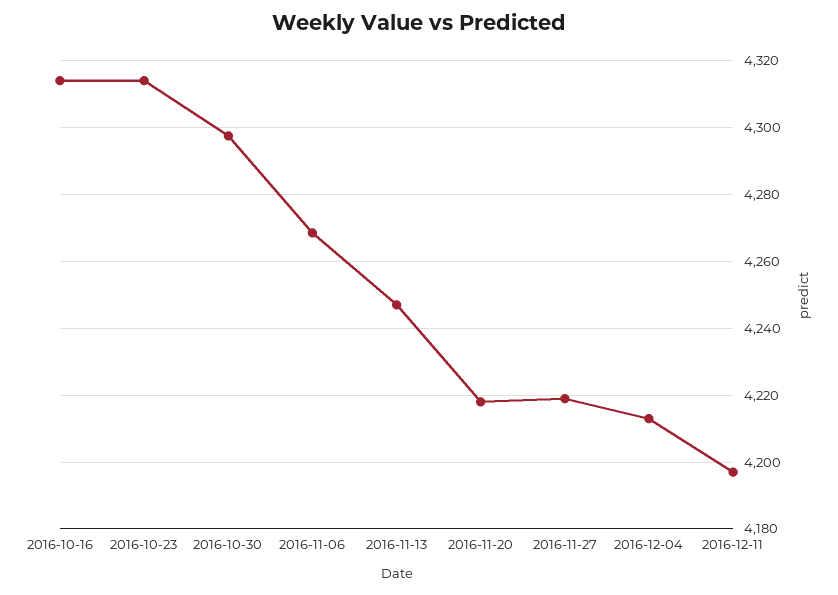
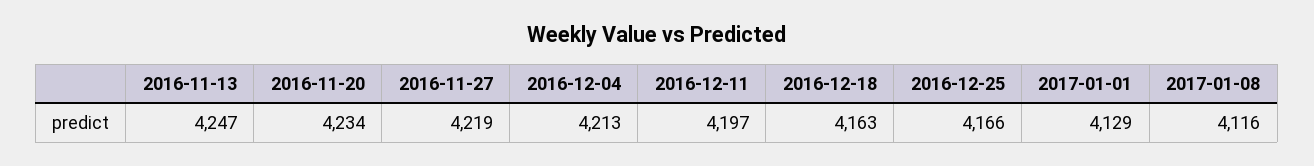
2016-10-16: 4314 -> none
2016-10-23: 4314 -> none
2016-10-30: 4298 -> none
2016-11-06: 4268 -> none
2016-11-20: 4218 -> 4234
2016-12-18: none -> 4163
2016-12-25: none -> 4166
2017-01-01: none -> 4129
2017-01-08: none -> 4116

